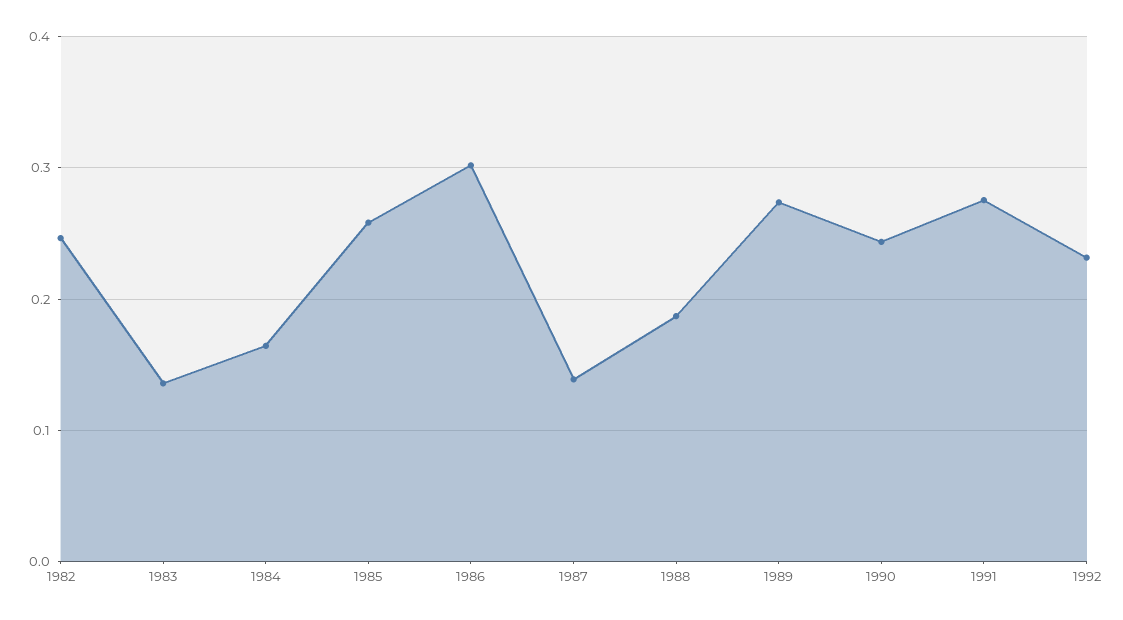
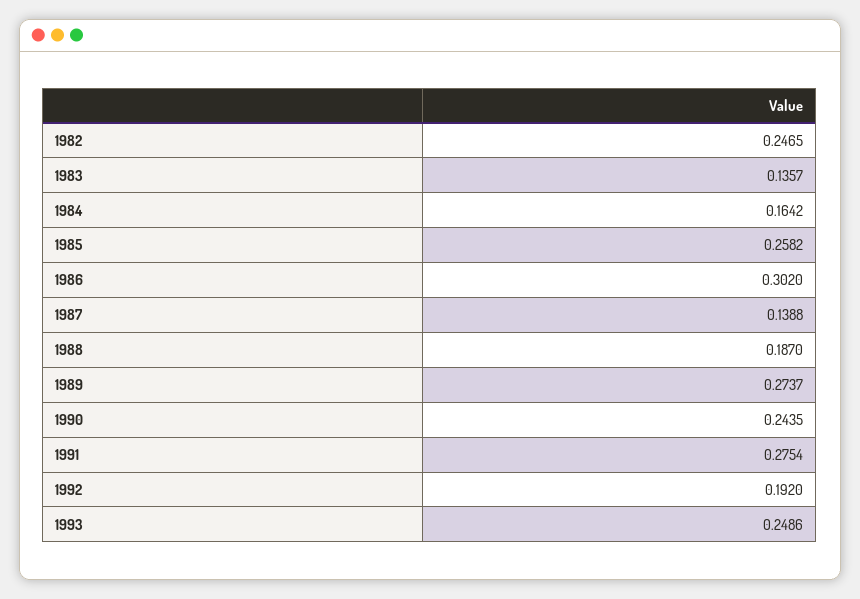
1992: 0.23 -> 0.192
1993: none -> 0.2486

